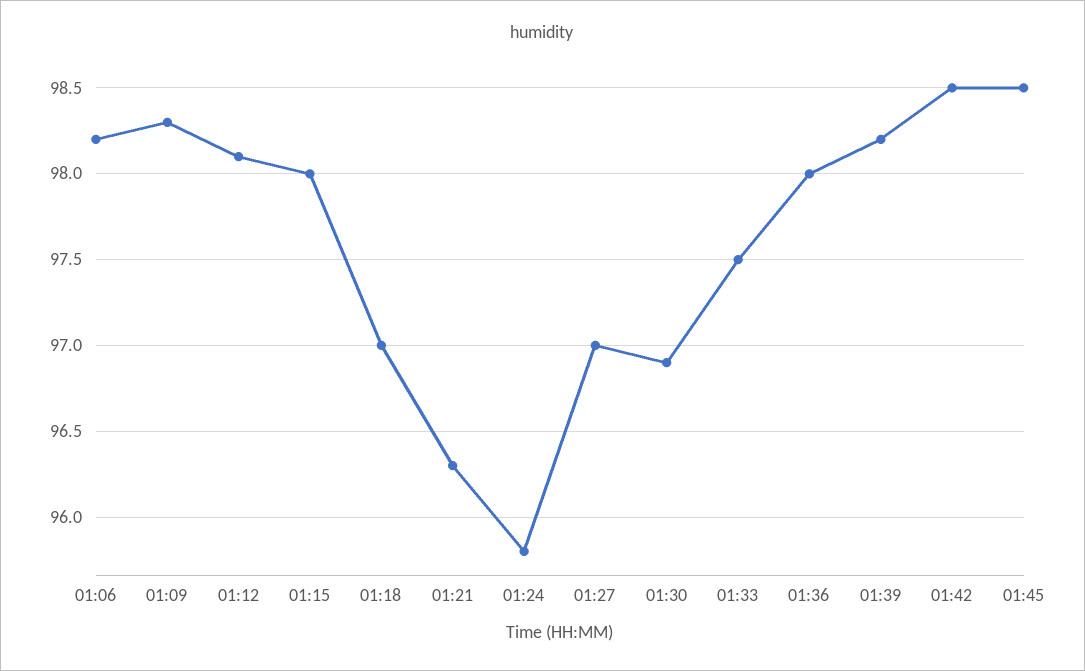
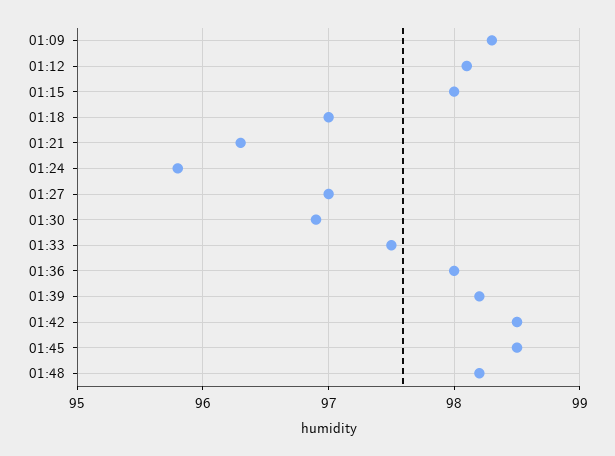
01:06: 98.2 -> none
01:48: none -> 98.2

